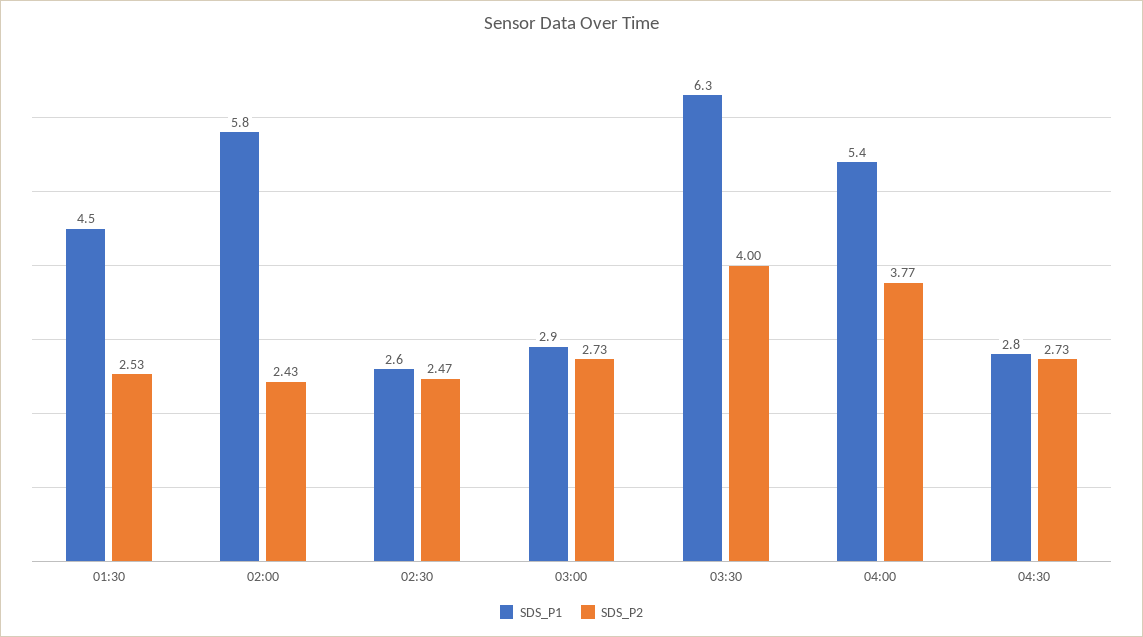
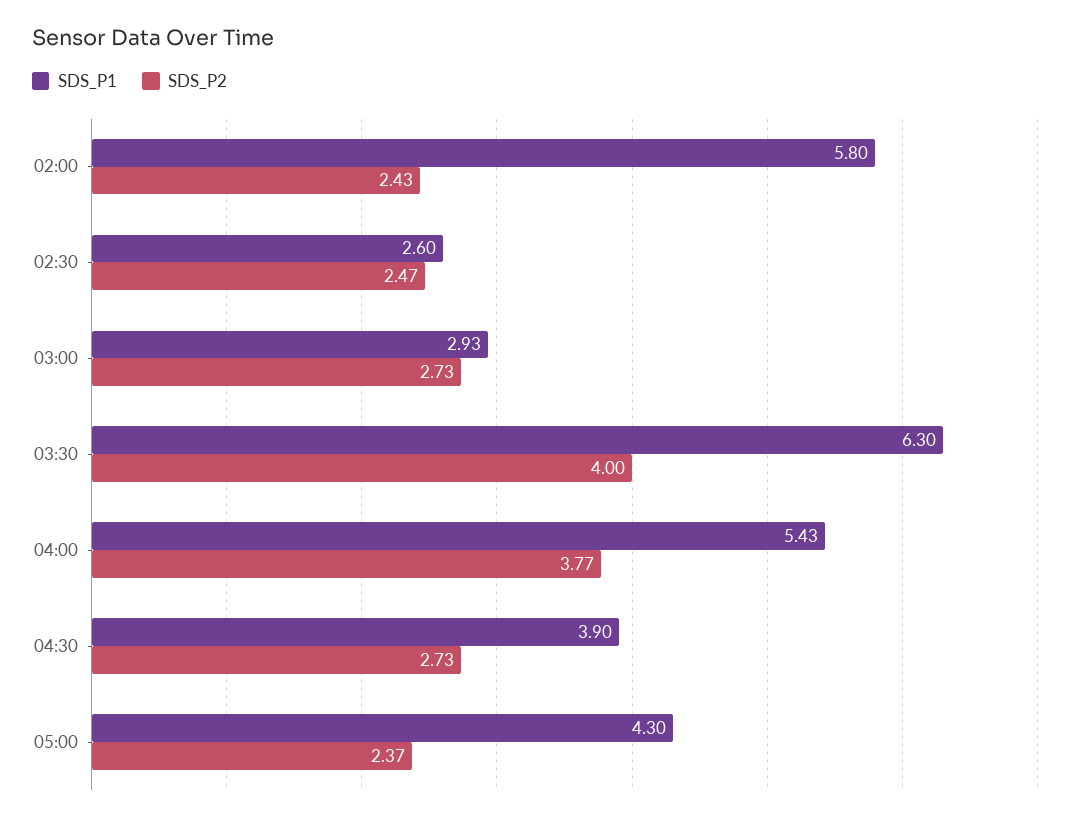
SDS_P1, 01:30: 4.5 -> none
SDS_P2, 01:30: 2.53 -> none
SDS_P1, 04:30: 2.8 -> 3.9
SDS_P1, 05:00: none -> 4.3
SDS_P2, 05:00: none -> 2.37

